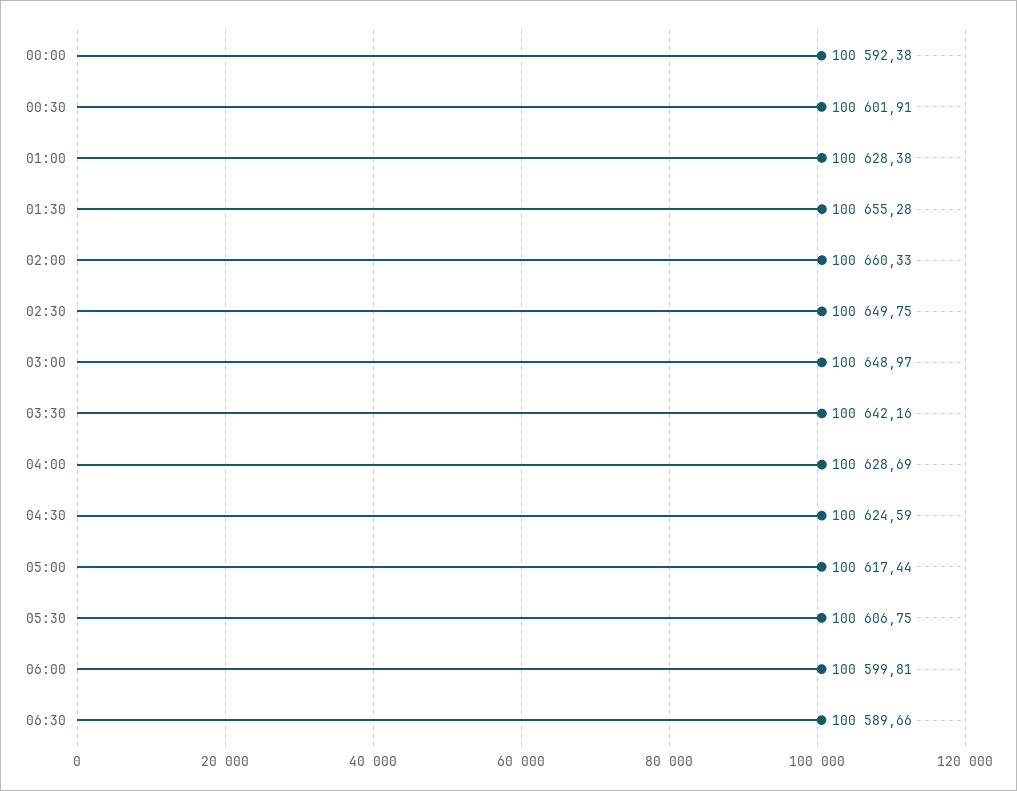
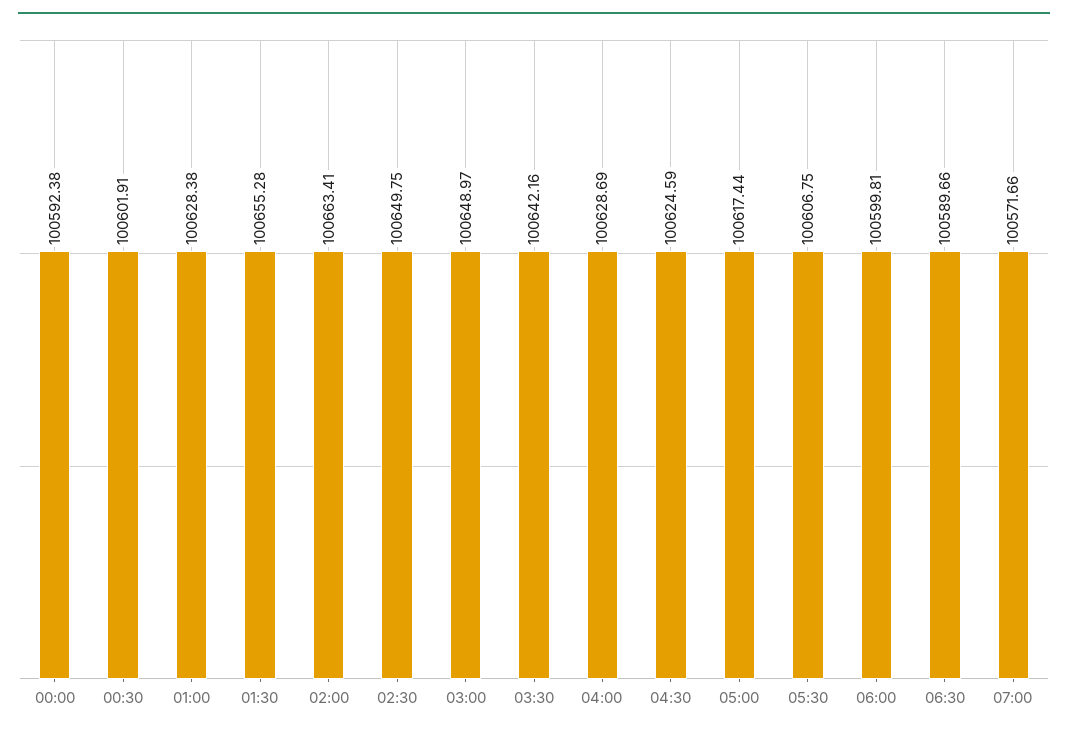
02:00: 100660.33 -> 100663.41
07:00: none -> 100571.66

